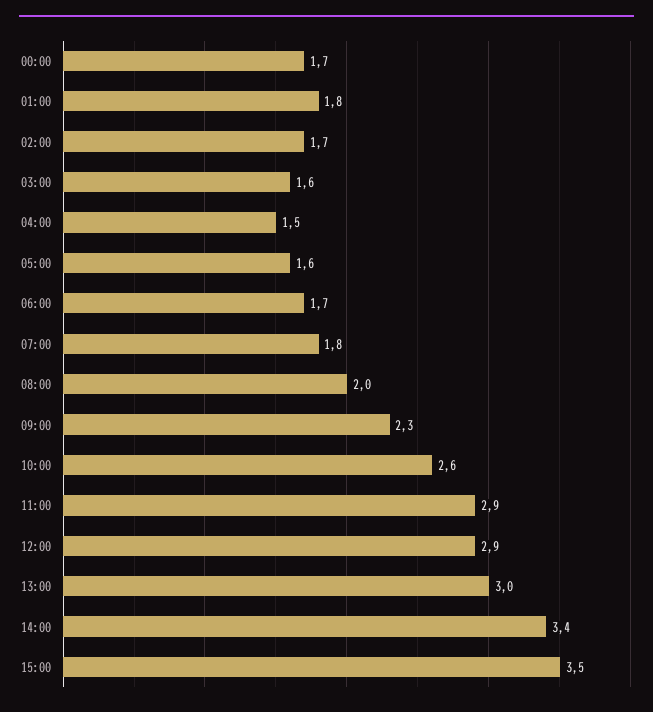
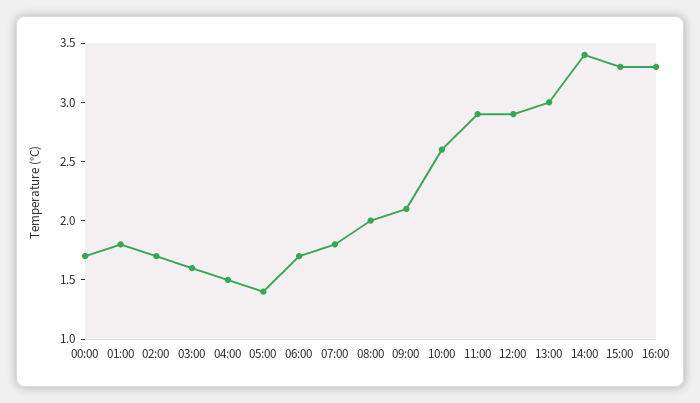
05:00: 1.6 -> 1.4
09:00: 2.3 -> 2.1
15:00: 3.5 -> 3.3
16:00: none -> 3.3

